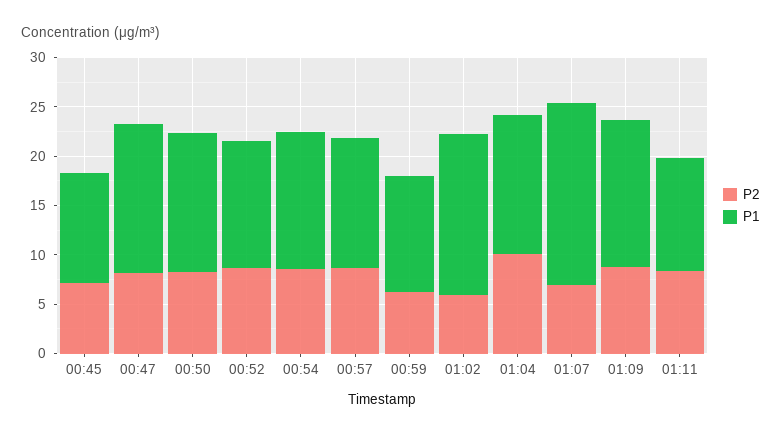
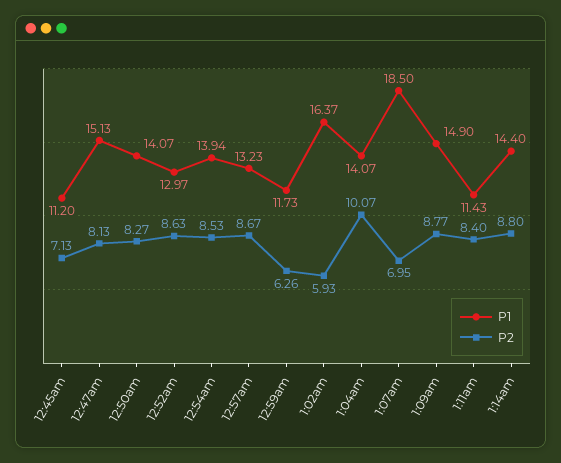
P1, 1:14am: none -> 14.4
P2, 1:14am: none -> 8.8

